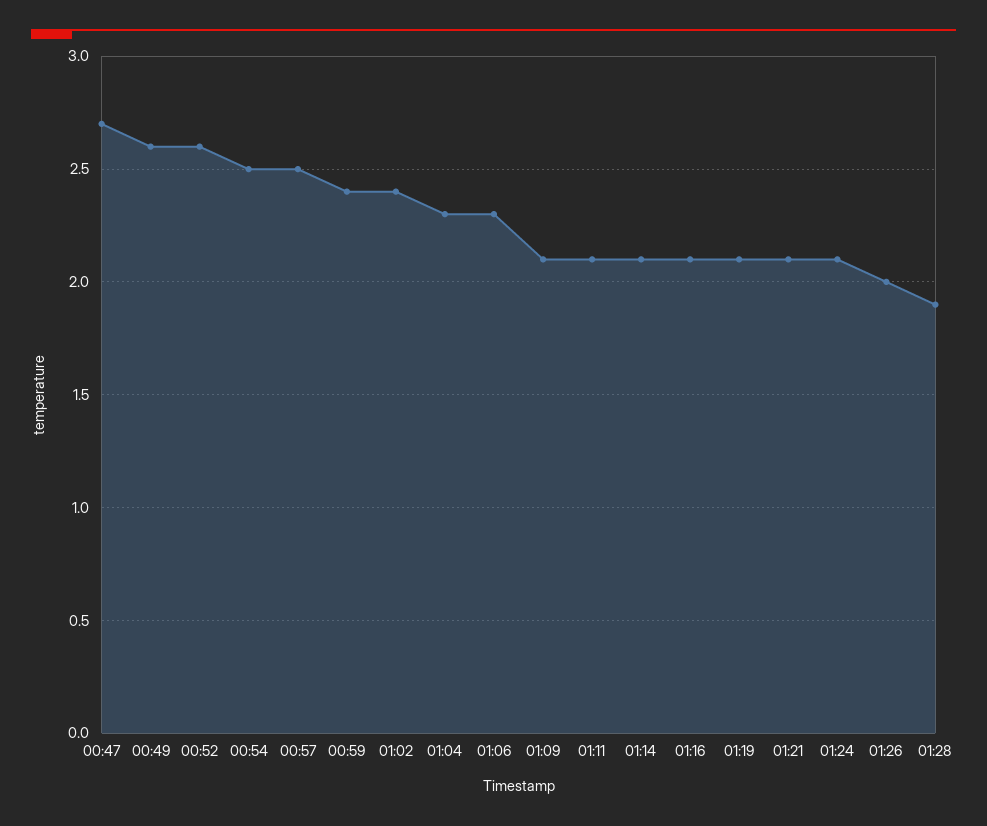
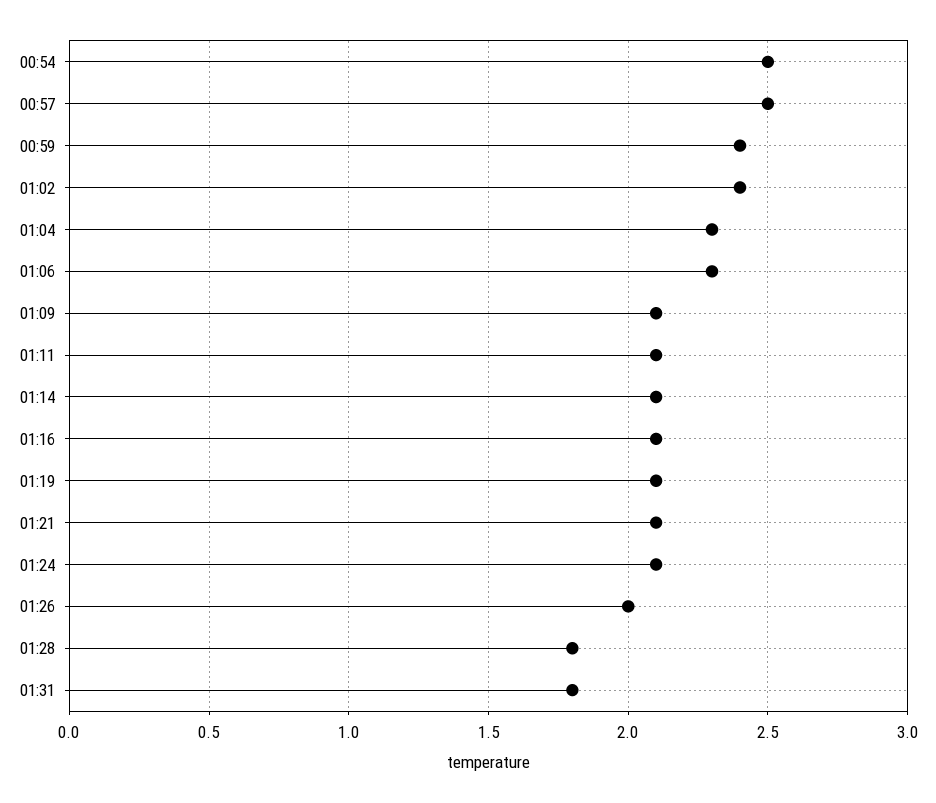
00:47: 2.7 -> none
00:49: 2.6 -> none
00:52: 2.6 -> none
01:28: 1.9 -> 1.8
01:31: none -> 1.8

